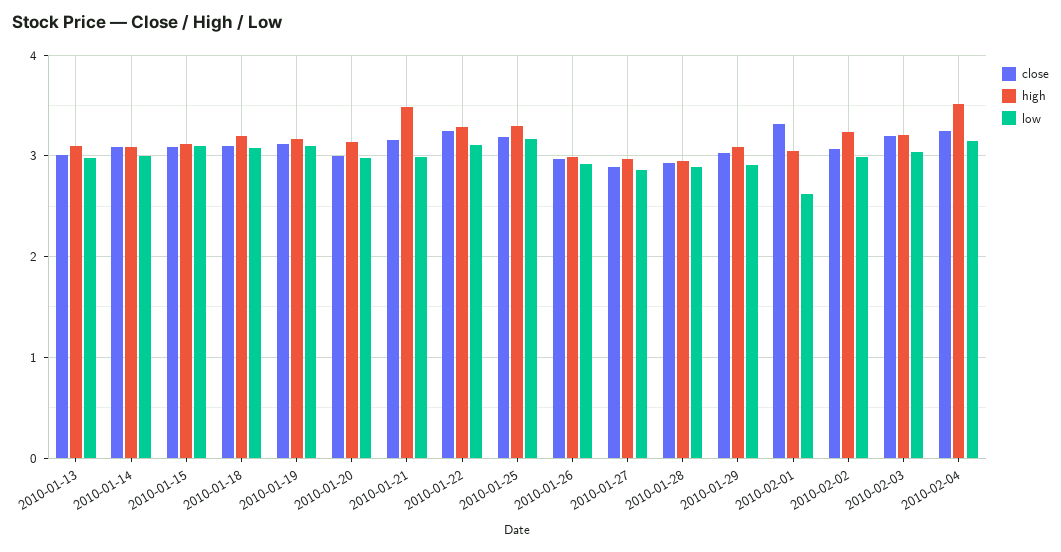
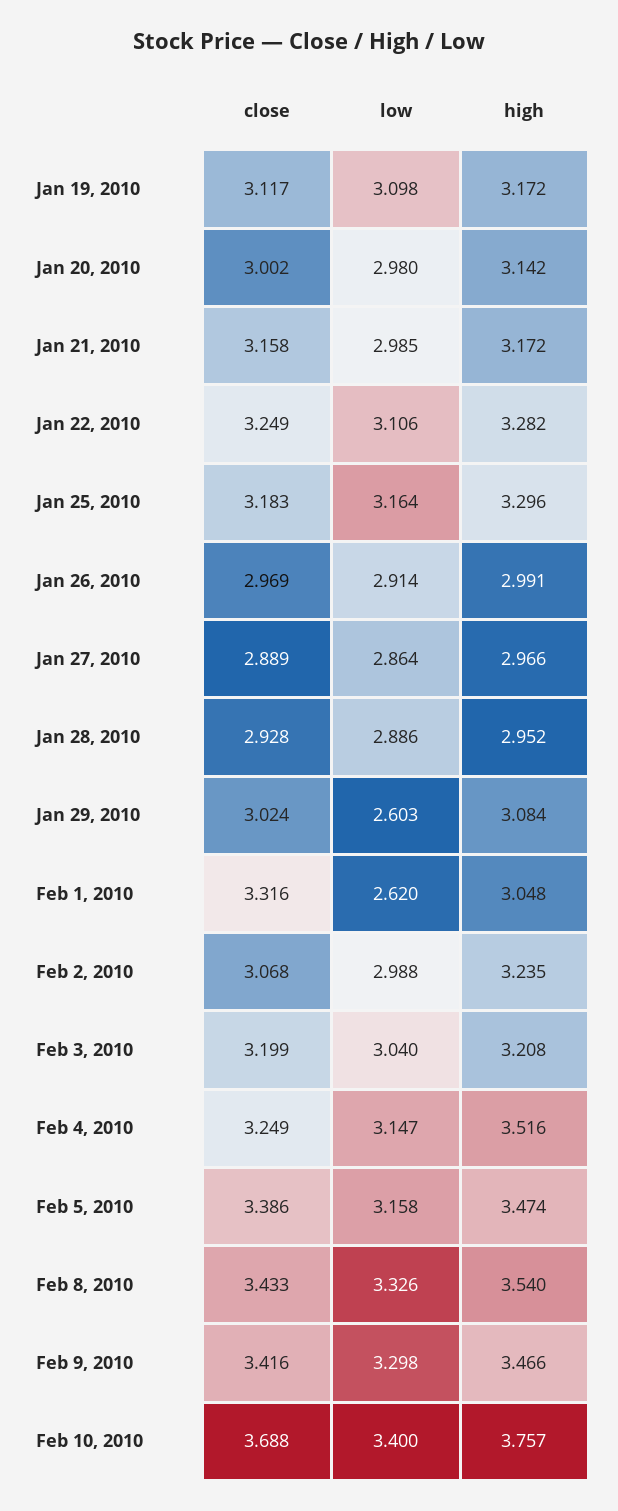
close, 2010-01-13: 3 -> none
high, 2010-01-13: 3.1 -> none
low, 2010-01-13: 3 -> none
close, 2010-01-14: 3.1 -> none
high, 2010-01-14: 3.1 -> none
low, 2010-01-14: 3 -> none
close, 2010-01-15: 3.1 -> none
high, 2010-01-15: 3.1 -> none
low, 2010-01-15: 3.1 -> none
close, 2010-01-18: 3.1 -> none
high, 2010-01-18: 3.2 -> none
low, 2010-01-18: 3.1 -> none
high, 2010-01-21: 3.5 -> 3.172
low, 2010-01-29: 2.9 -> 2.603
close, Feb 5, 2010: none -> 3.386
low, Feb 5, 2010: none -> 3.158
high, Feb 5, 2010: none -> 3.474
close, Feb 8, 2010: none -> 3.433
low, Feb 8, 2010: none -> 3.326
high, Feb 8, 2010: none -> 3.54
close, Feb 9, 2010: none -> 3.416
low, Feb 9, 2010: none -> 3.298
high, Feb 9, 2010: none -> 3.466
close, Feb 10, 2010: none -> 3.688
low, Feb 10, 2010: none -> 3.4
high, Feb 10, 2010: none -> 3.757

